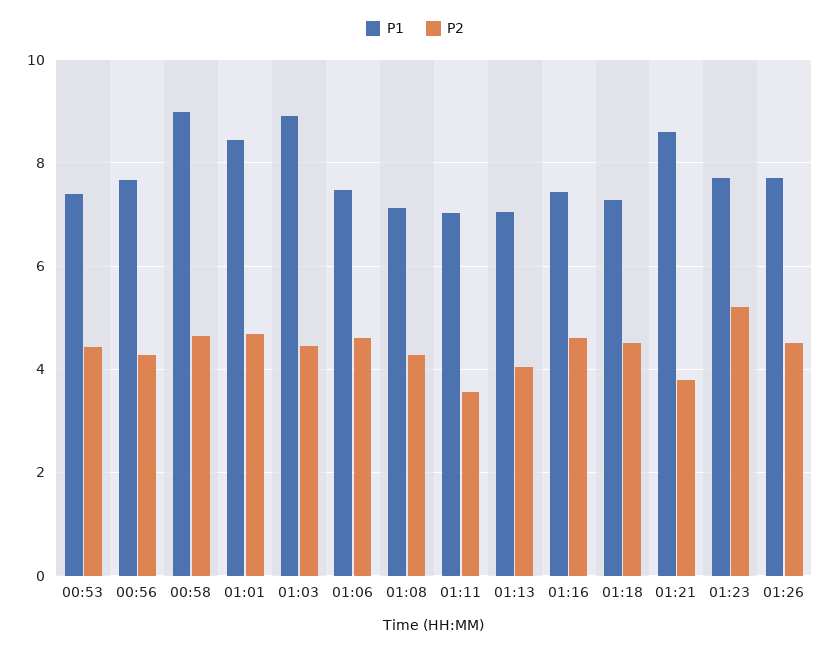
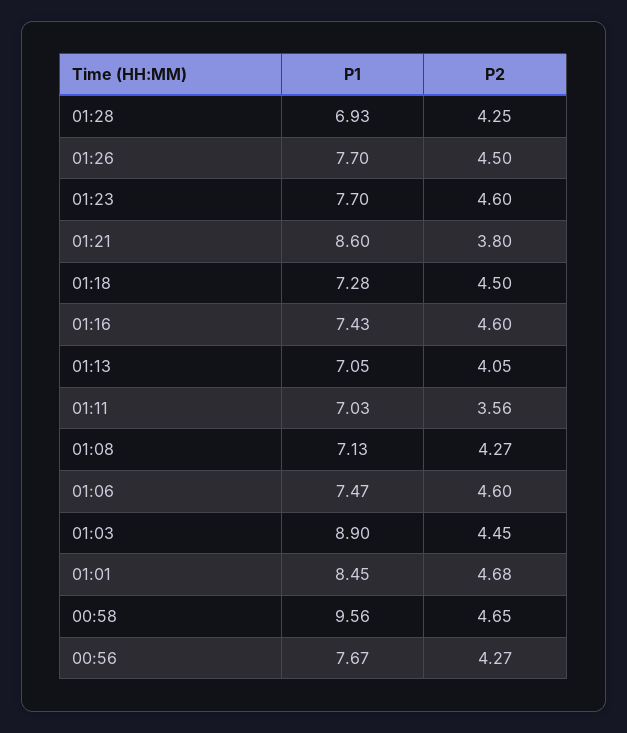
P1, 00:53: 7.4 -> none
P2, 00:53: 4.4 -> none
P1, 00:58: 9 -> 9.56
P2, 01:23: 5.2 -> 4.6
P1, 01:28: none -> 6.93
P2, 01:28: none -> 4.25

